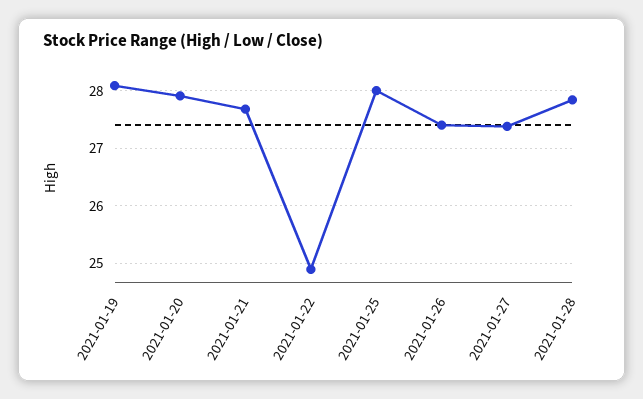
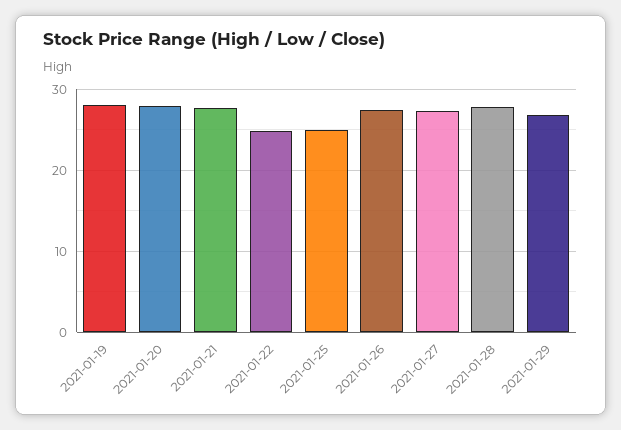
2021-01-25: 28 -> 25
2021-01-29: none -> 27

